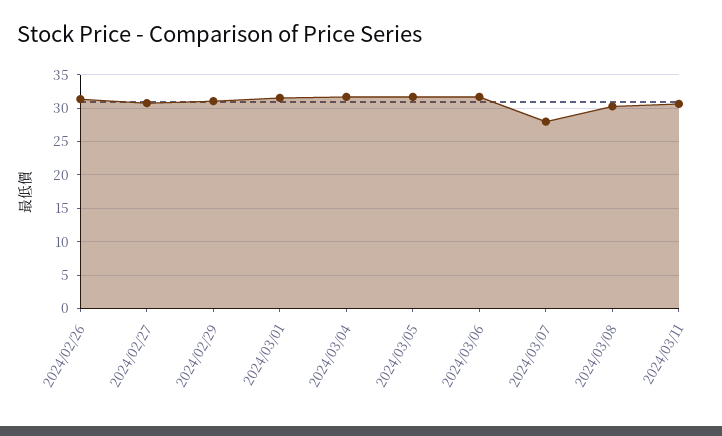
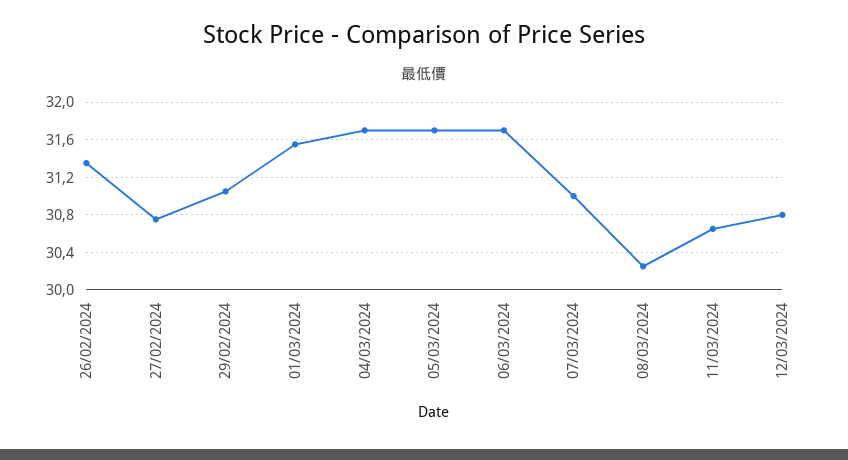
2024/03/07: 28 -> 31
12/03/2024: none -> 30.8

